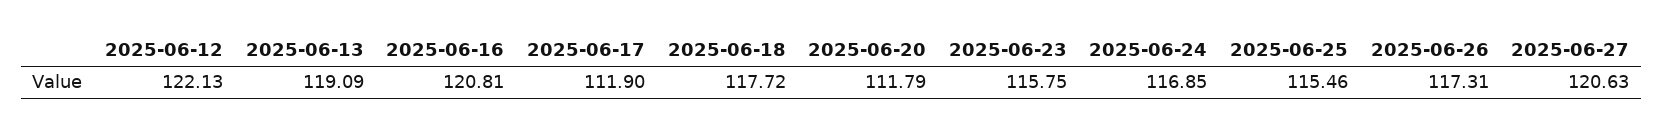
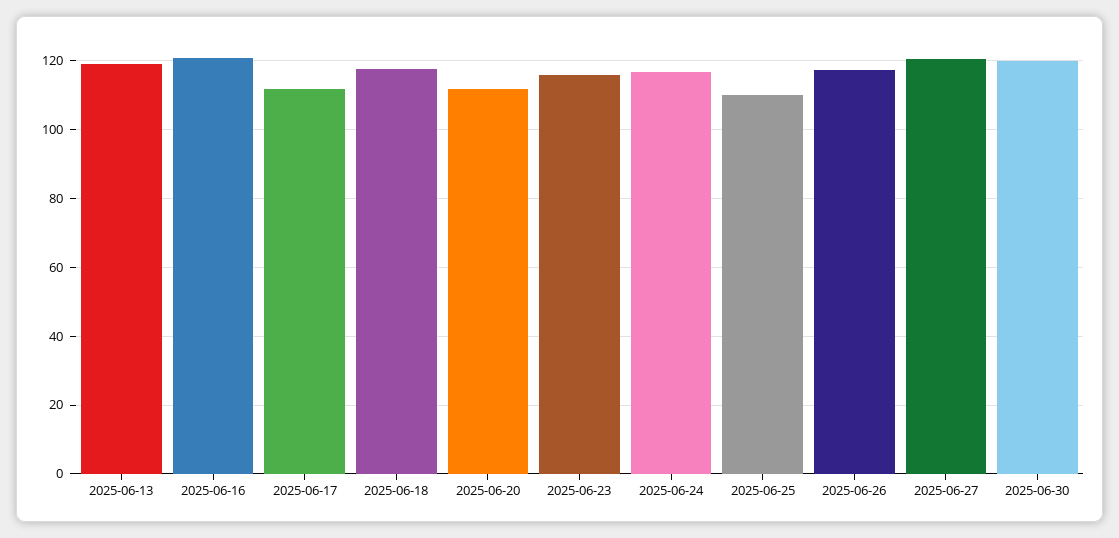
2025-06-12: 122.13 -> none
2025-06-25: 115.46 -> 110
2025-06-30: none -> 120

